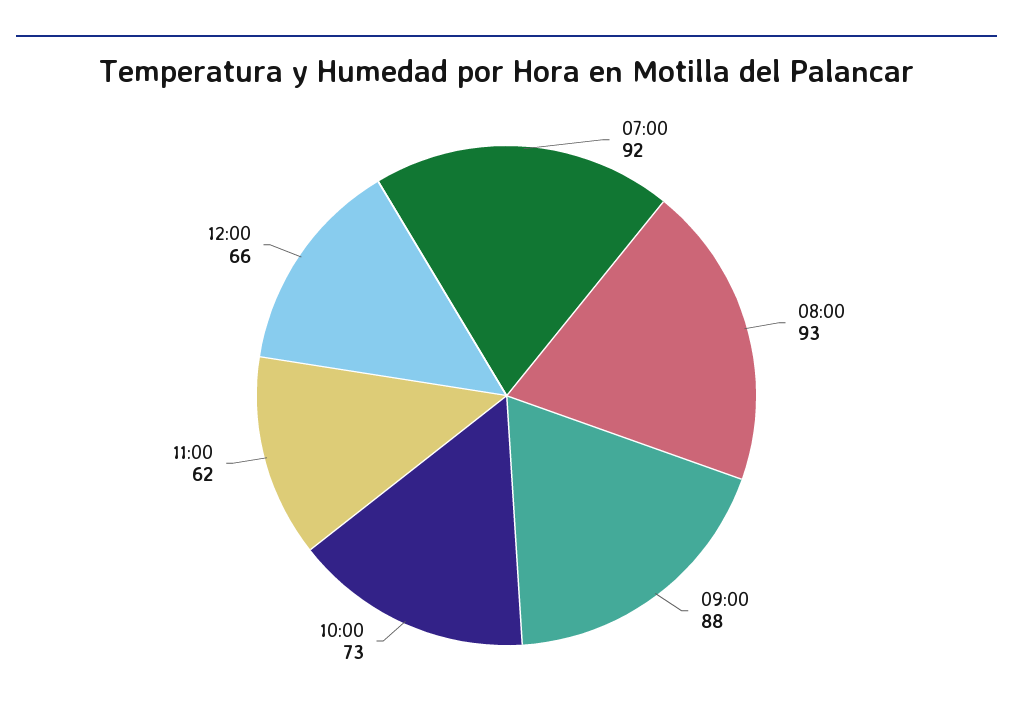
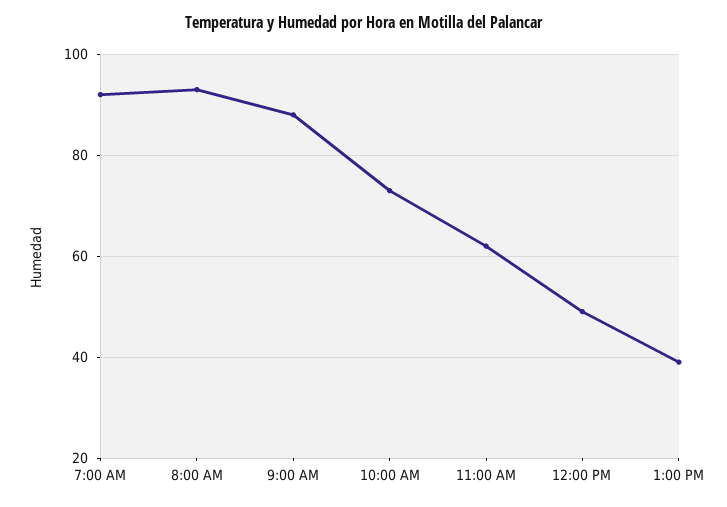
12:00: 66 -> 50
1:00 PM: none -> 40

